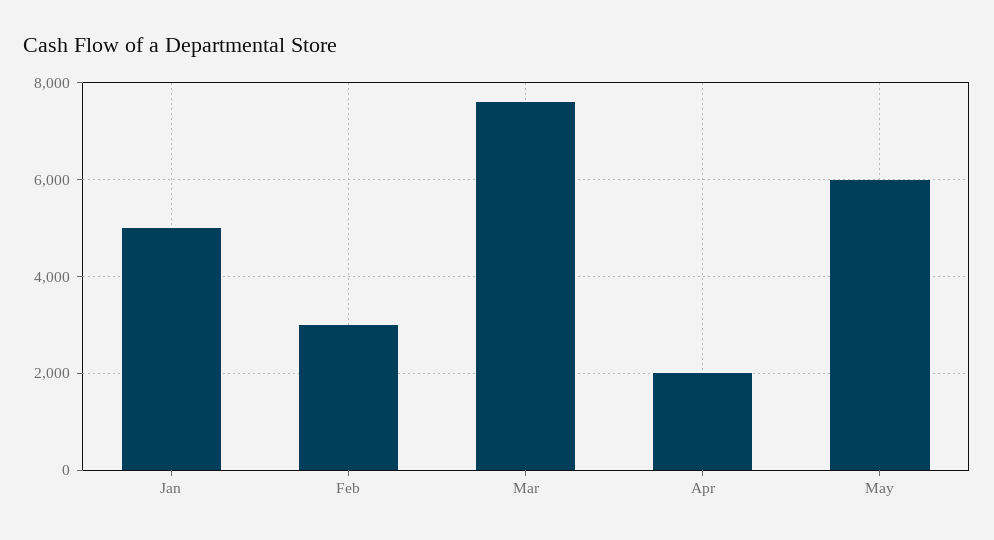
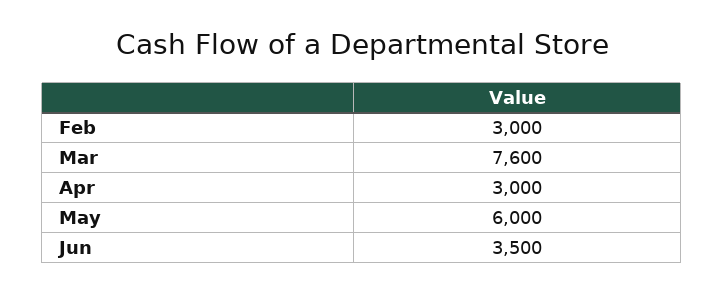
Jan: 5000 -> none
Apr: 2000 -> 3000
Jun: none -> 3500

